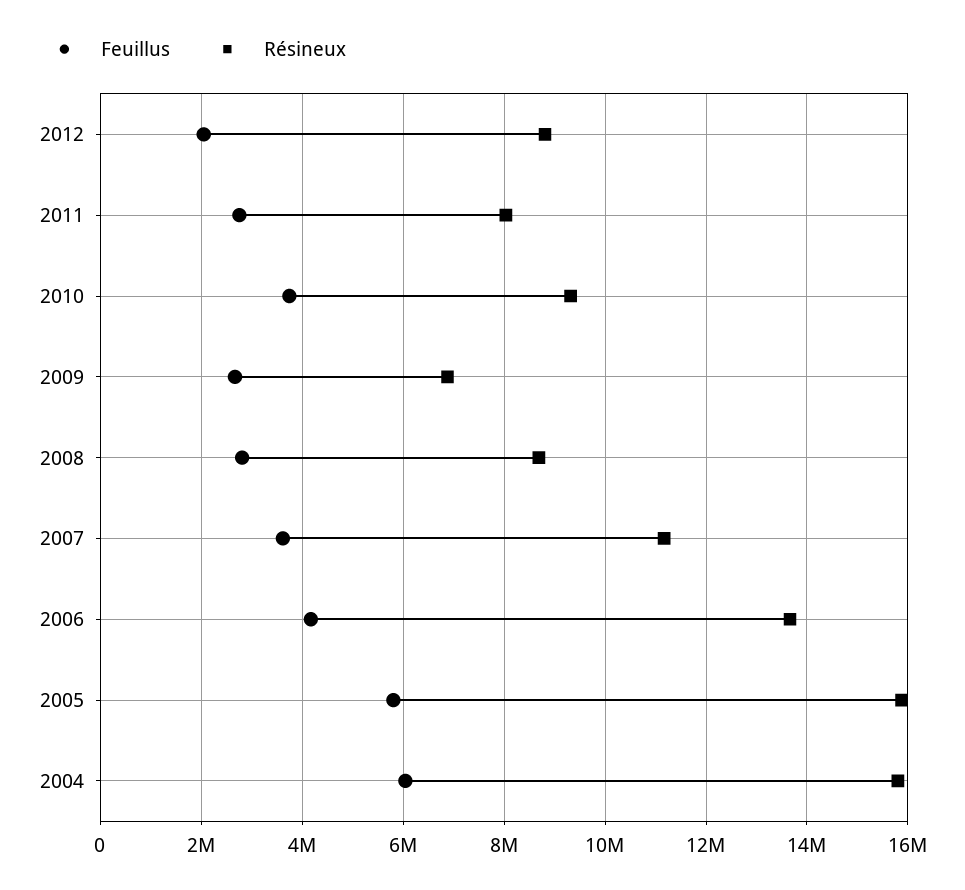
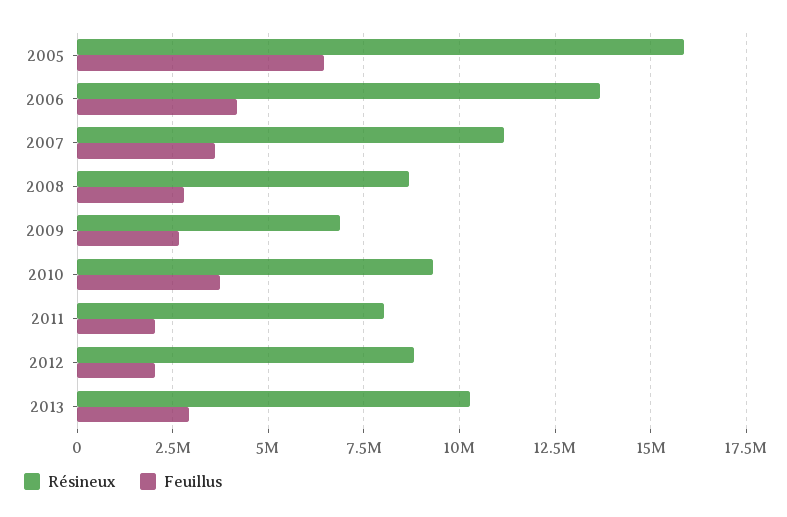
Feuillus, 2011: 2800000 -> 2000000
Feuillus, 2005: 5800000 -> 6500000
Feuillus, 2004: 6000000 -> none
Résineux, 2004: 15800000 -> none
Résineux, 2013: none -> 10250000
Feuillus, 2013: none -> 3000000

